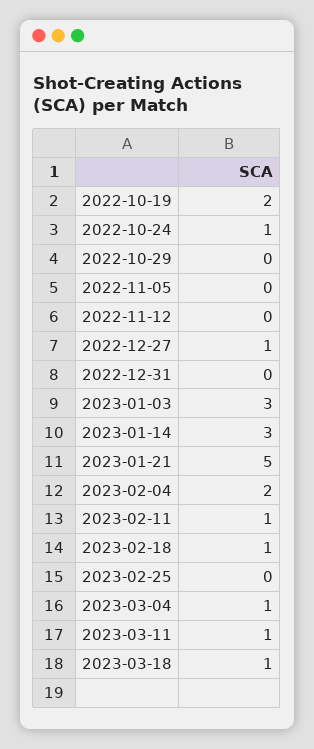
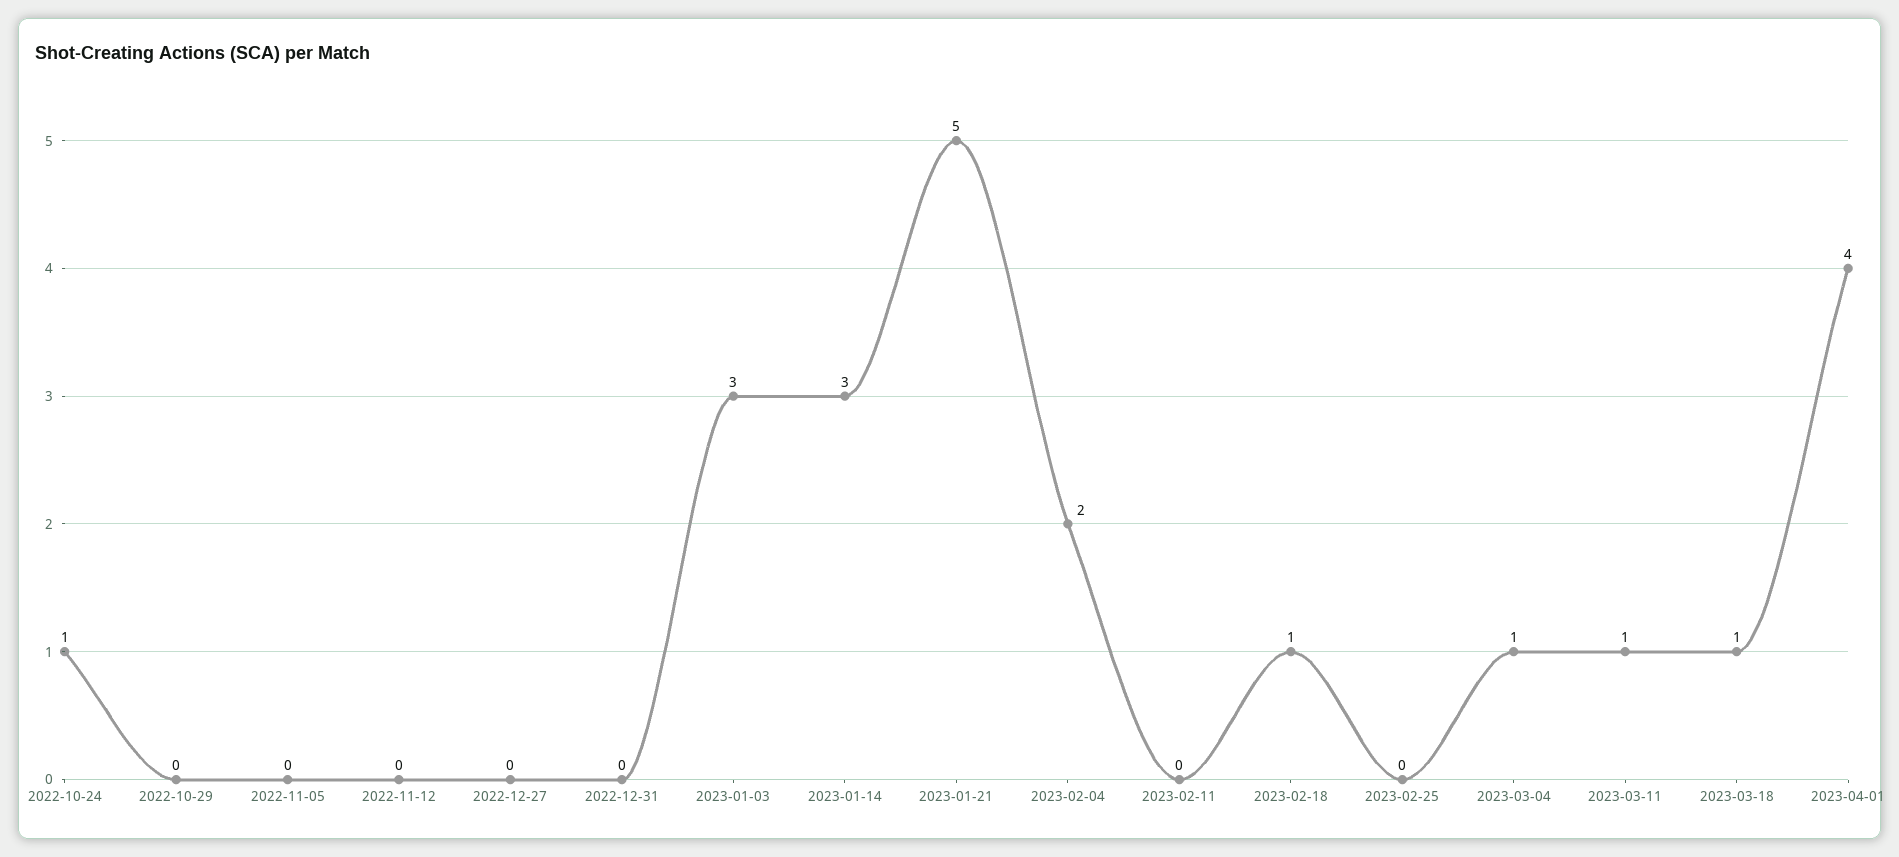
2022-10-19: 2 -> none
2022-12-27: 1 -> 0
2023-02-11: 1 -> 0
2023-04-01: none -> 4

